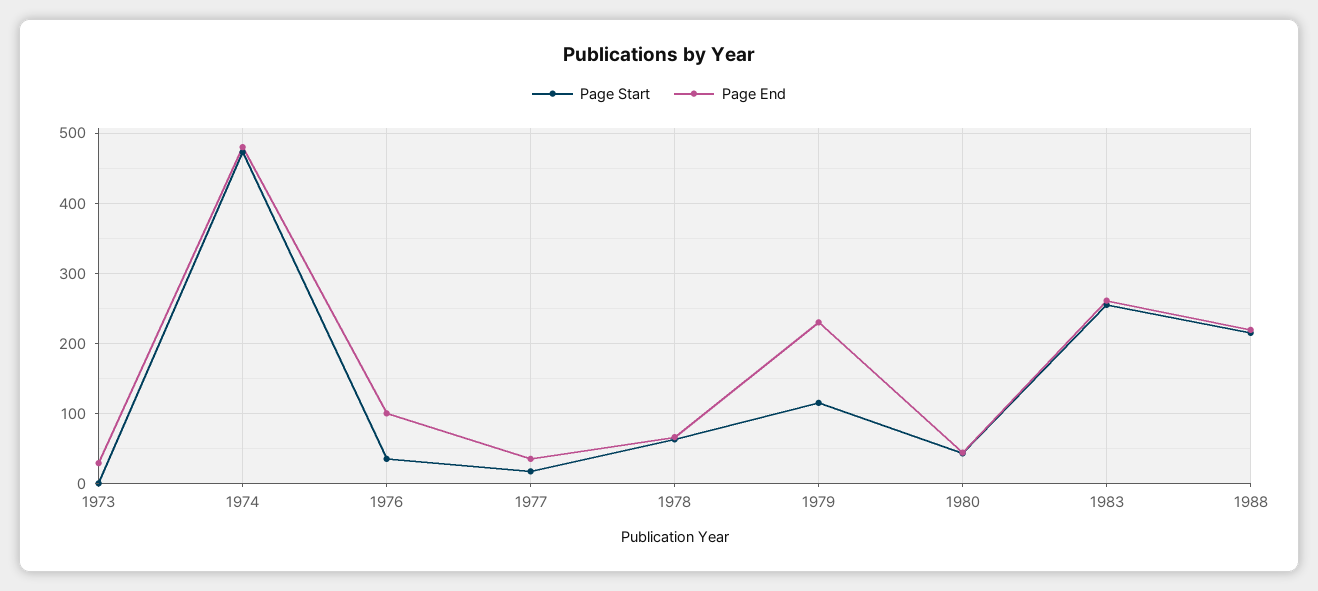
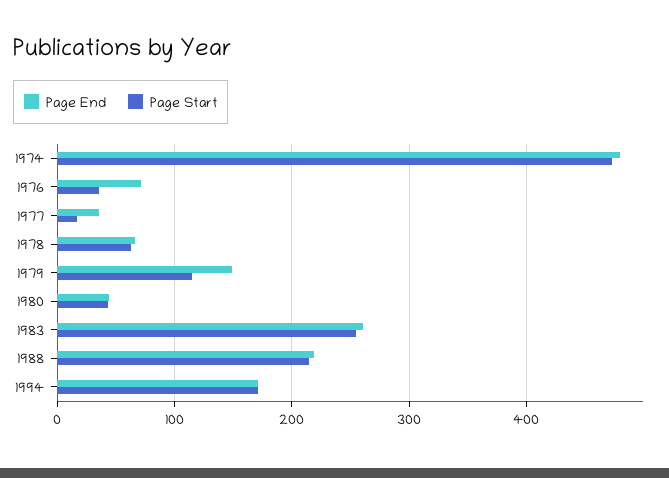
Page Start, 1973: 0 -> none
Page End, 1973: 30 -> none
Page End, 1976: 100 -> 70
Page End, 1979: 230 -> 150
Page End, 1994: none -> 170
Page Start, 1994: none -> 170

